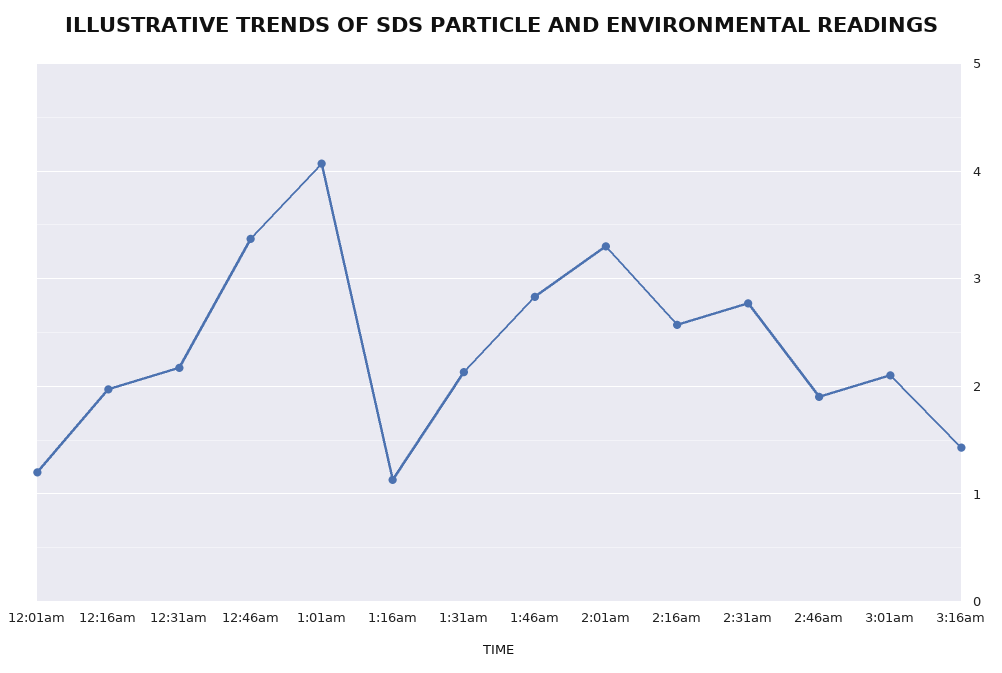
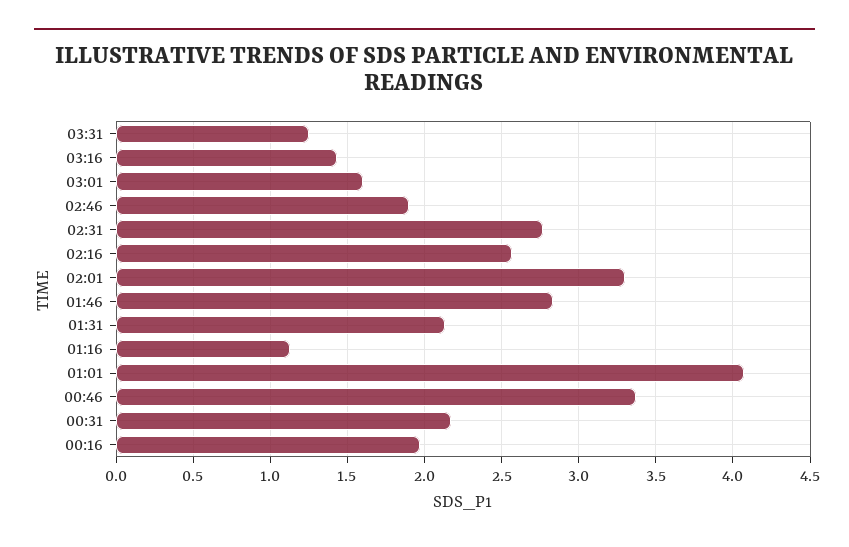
12:01am: 1.2 -> none
3:01am: 2.1 -> 1.6
03:31: none -> 1.25

